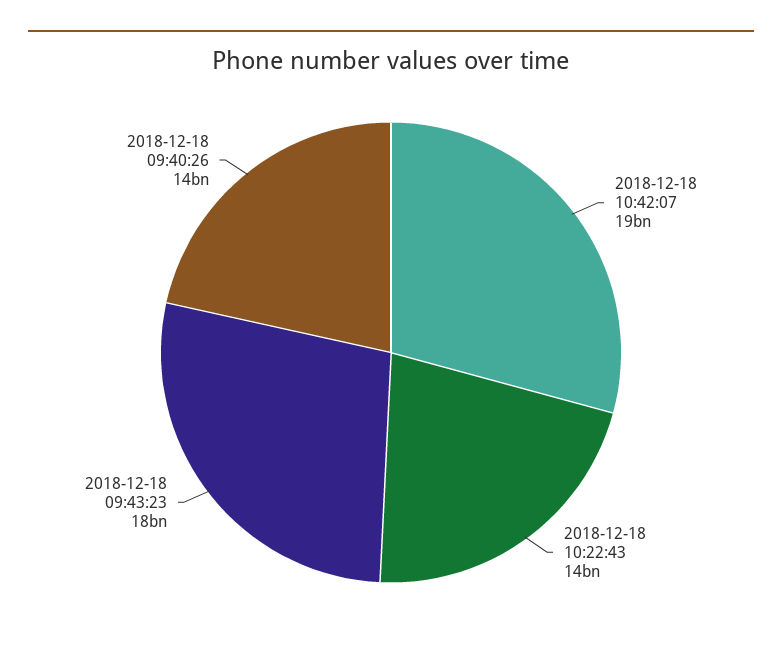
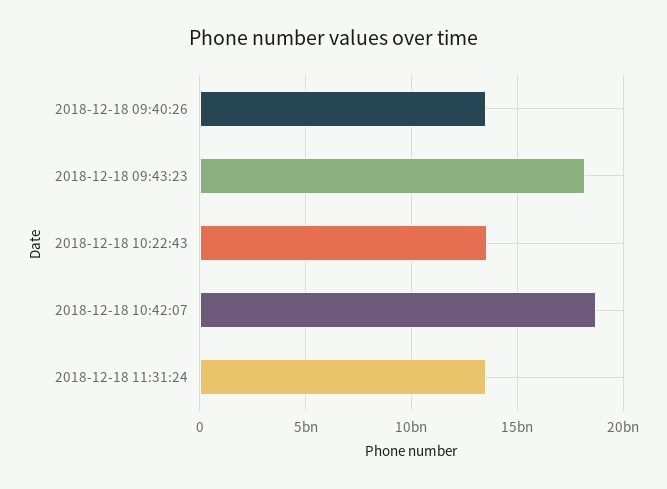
2018-12-18 11:31:24: none -> 13500000000

